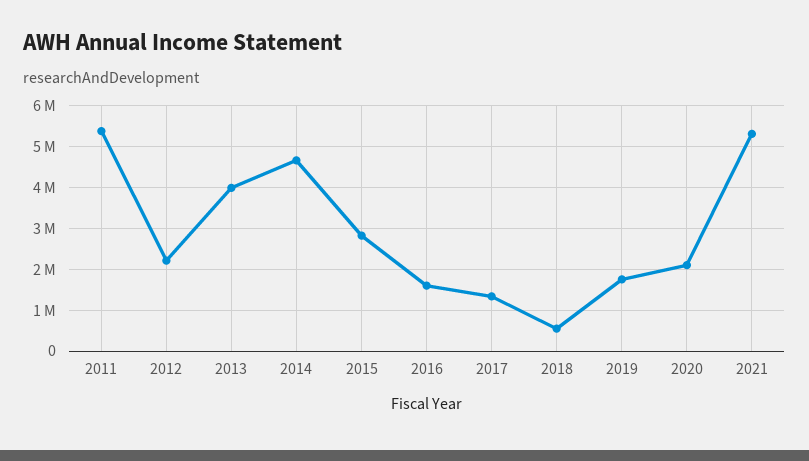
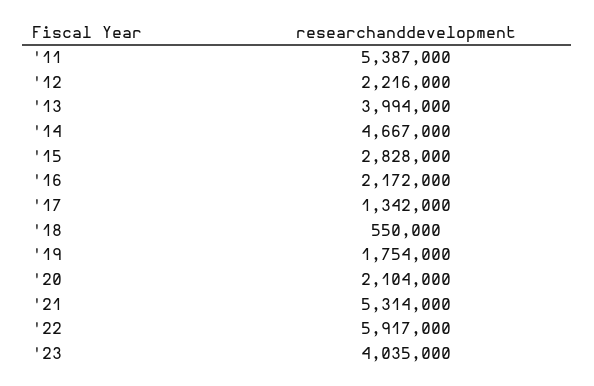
2016: 1600000 -> 2172000
'22: none -> 5917000
'23: none -> 4035000

